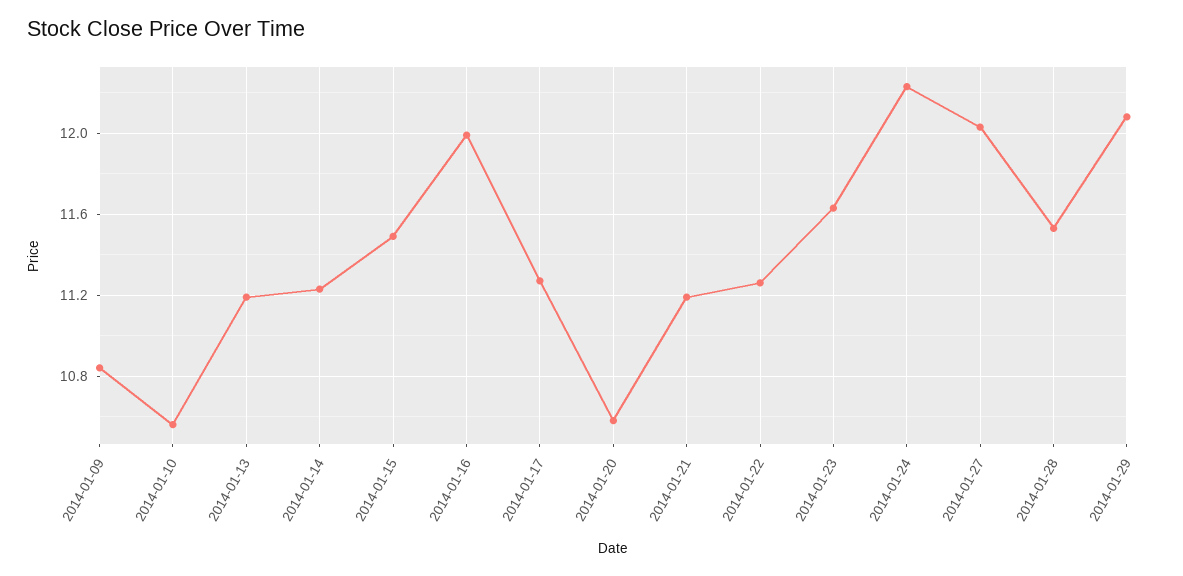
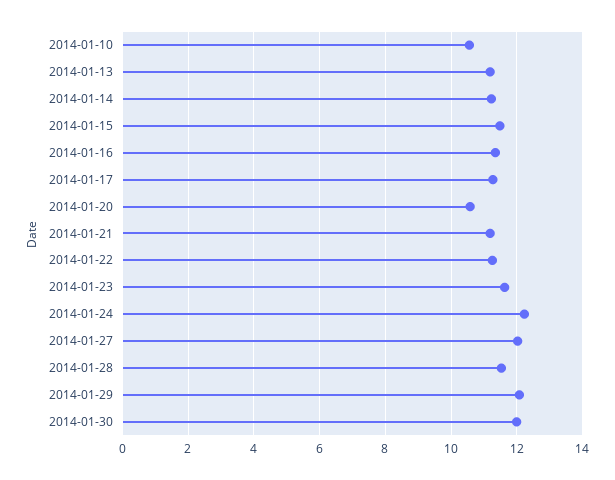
2014-01-09: 10.85 -> none
2014-01-16: 12 -> 11.4
2014-01-30: none -> 12

